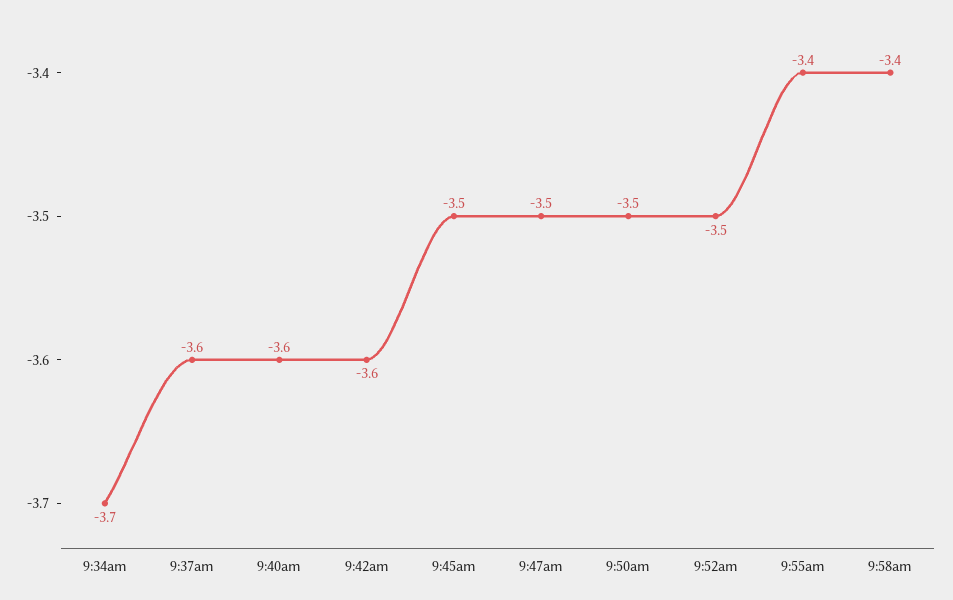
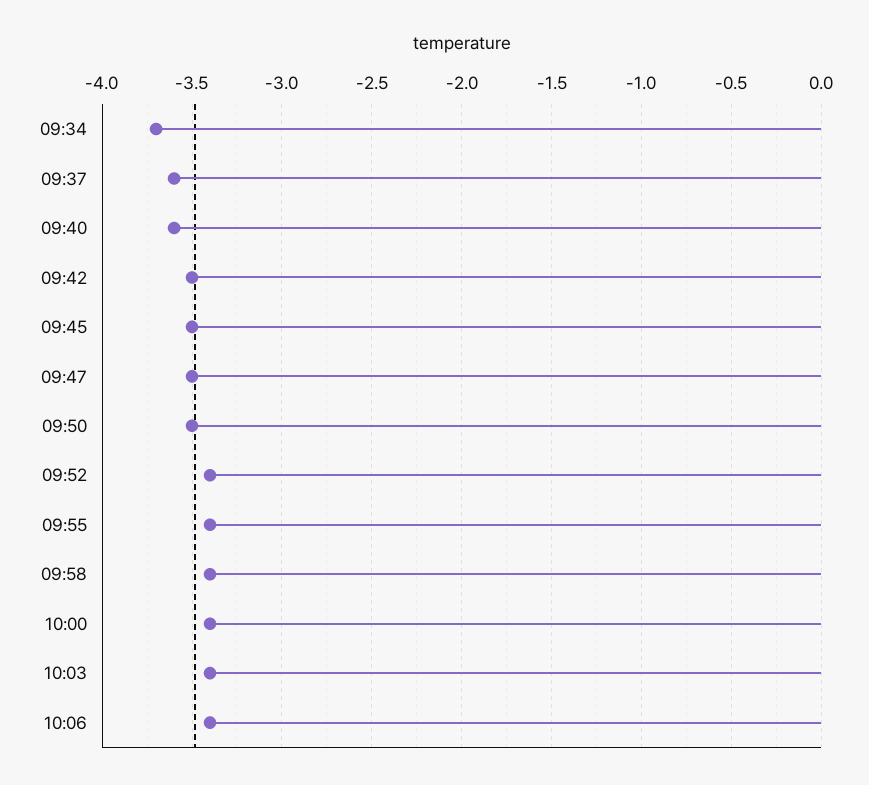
9:42am: -3.6 -> -3.5
9:52am: -3.5 -> -3.4
10:00: none -> -3.4
10:03: none -> -3.4
10:06: none -> -3.4

